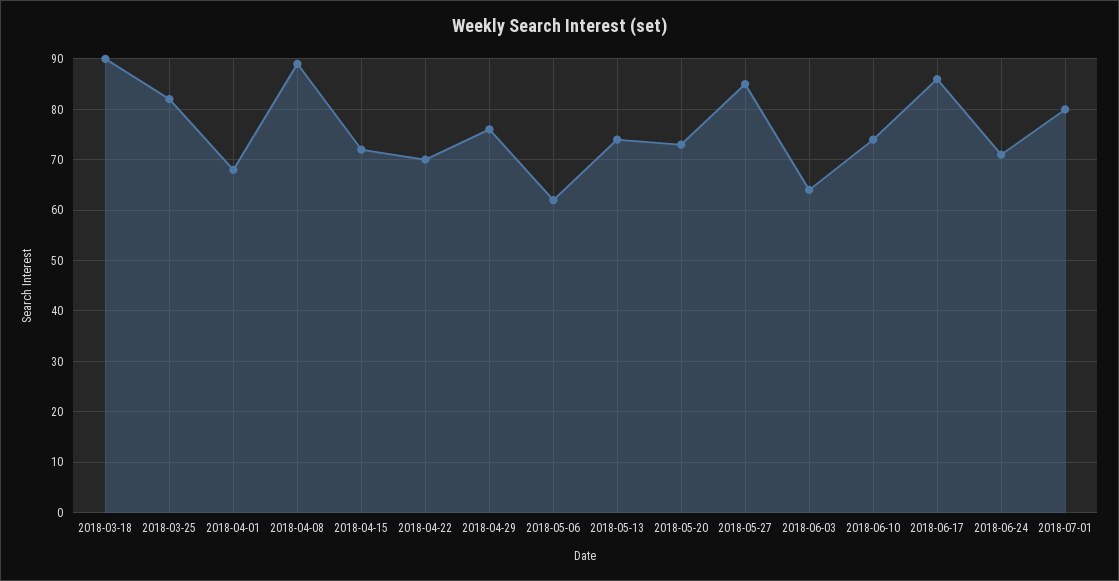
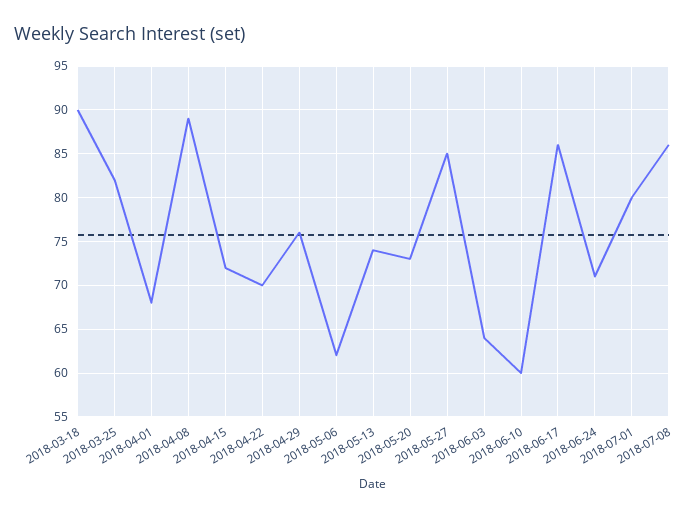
2018-06-10: 75 -> 60
2018-07-08: none -> 86

